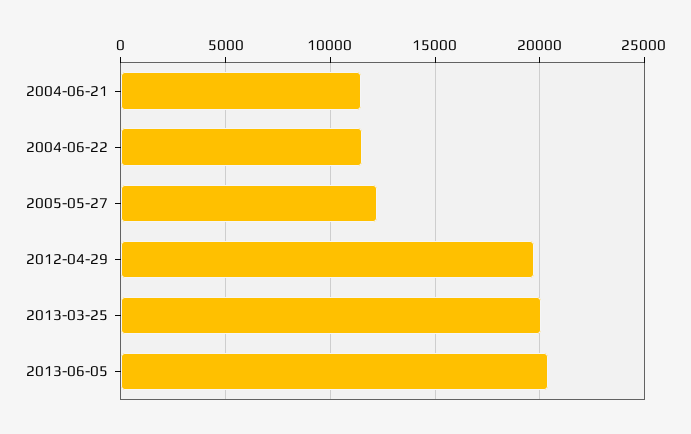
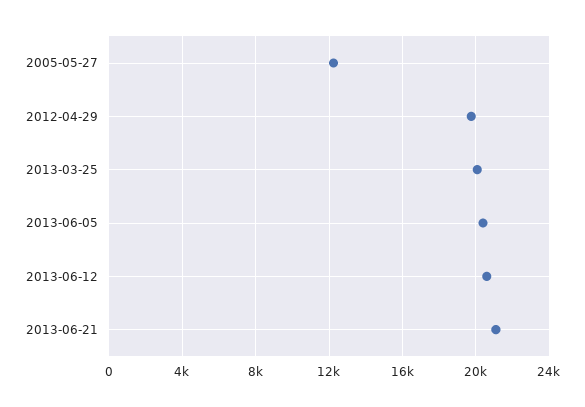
2004-06-21: 11500 -> none
2004-06-22: 11500 -> none
2013-06-12: none -> 20500
2013-06-21: none -> 21000

